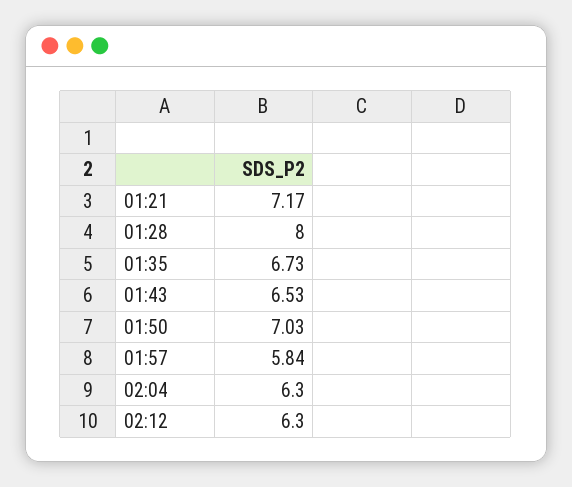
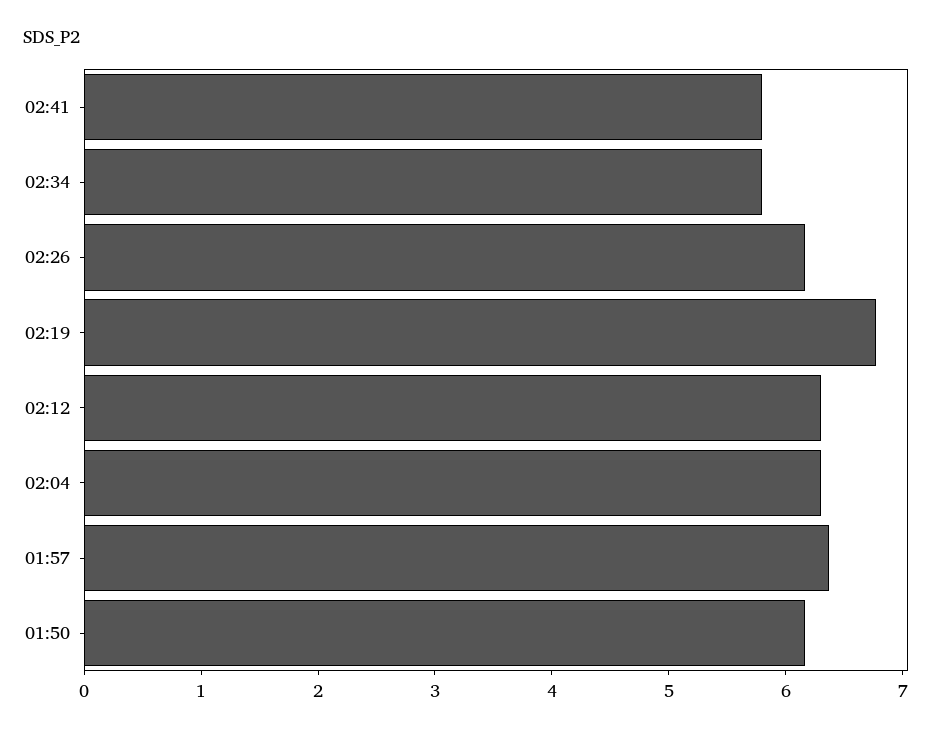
01:21: 7.17 -> none
01:28: 8 -> none
01:35: 6.73 -> none
01:43: 6.53 -> none
01:50: 7.03 -> 6.2
01:57: 5.84 -> 6.4
02:41: none -> 5.8
02:34: none -> 5.8
02:26: none -> 6.2
02:19: none -> 6.8

